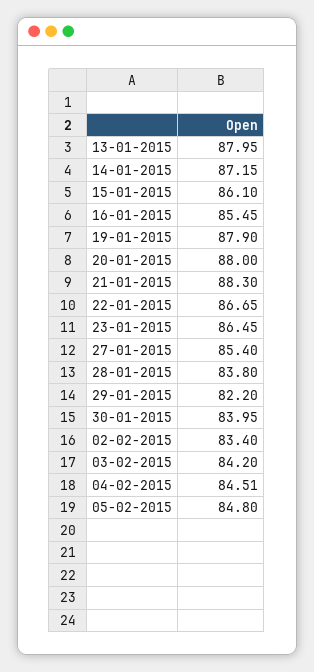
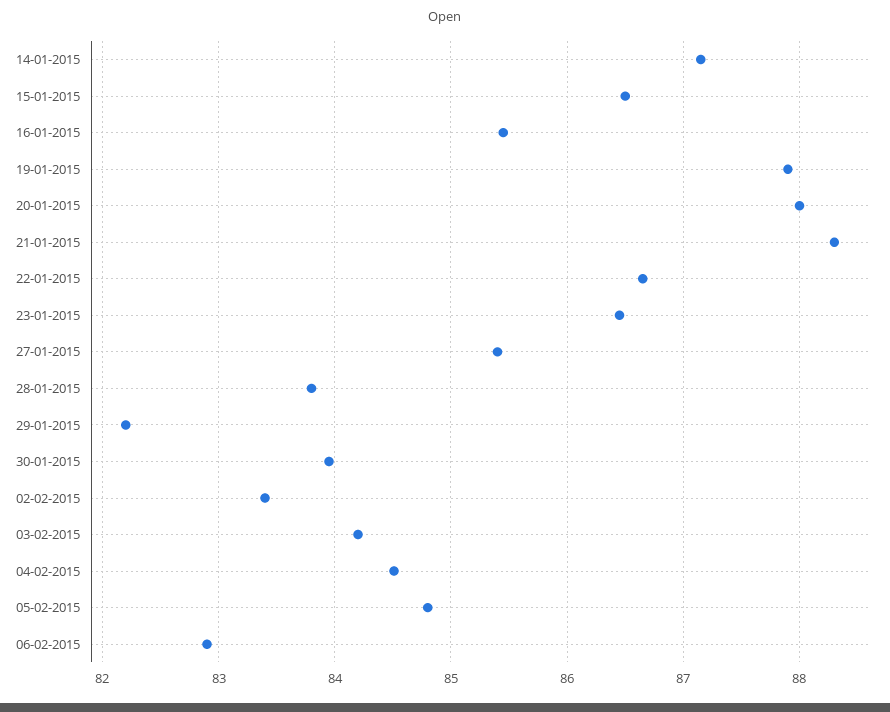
13-01-2015: 87.95 -> none
15-01-2015: 86.1 -> 86.5
06-02-2015: none -> 82.9

